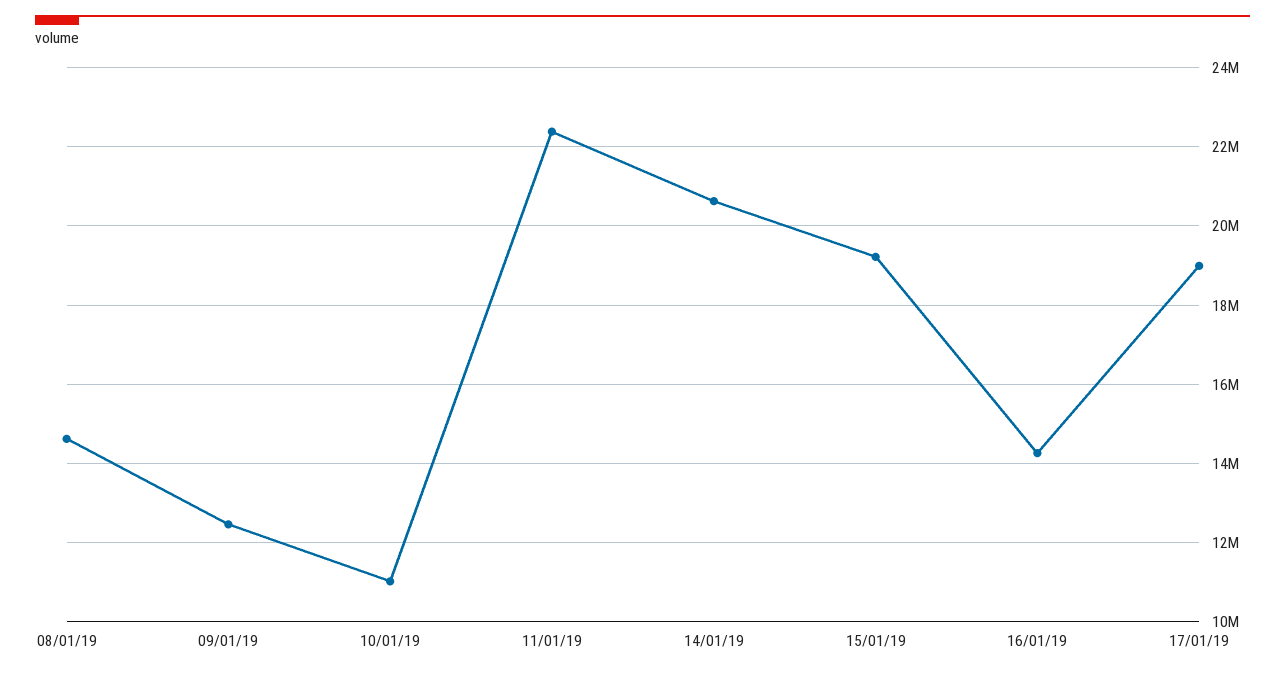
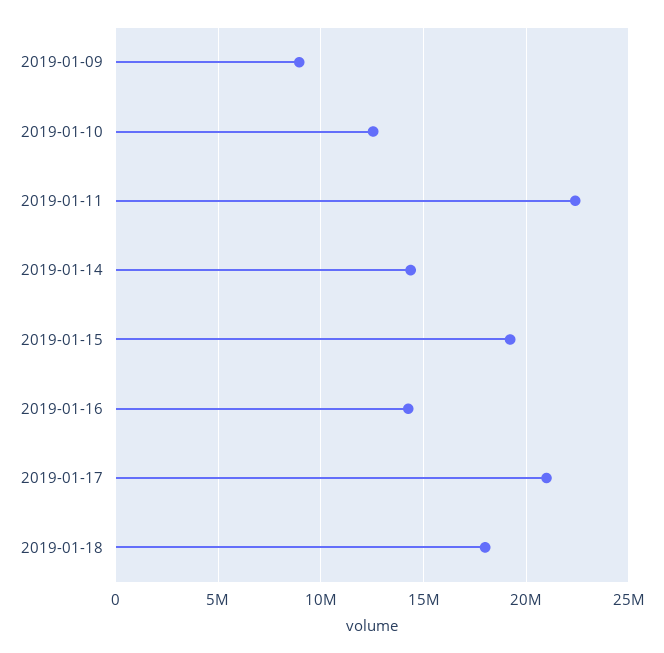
08/01/19: 14600000 -> none
09/01/19: 12400000 -> 9000000
10/01/19: 11000000 -> 12500000
14/01/19: 20600000 -> 14500000
17/01/19: 19000000 -> 21000000
2019-01-18: none -> 18000000

